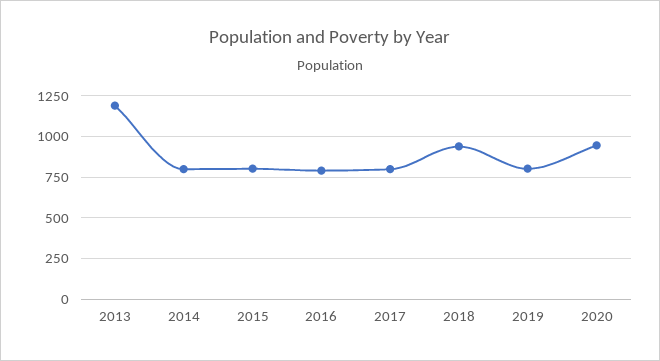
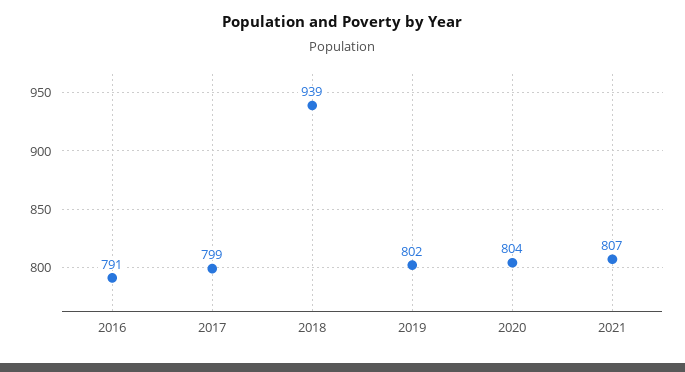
2013: 1200 -> none
2014: 800 -> none
2015: 800 -> none
2020: 950 -> 804
2021: none -> 807

